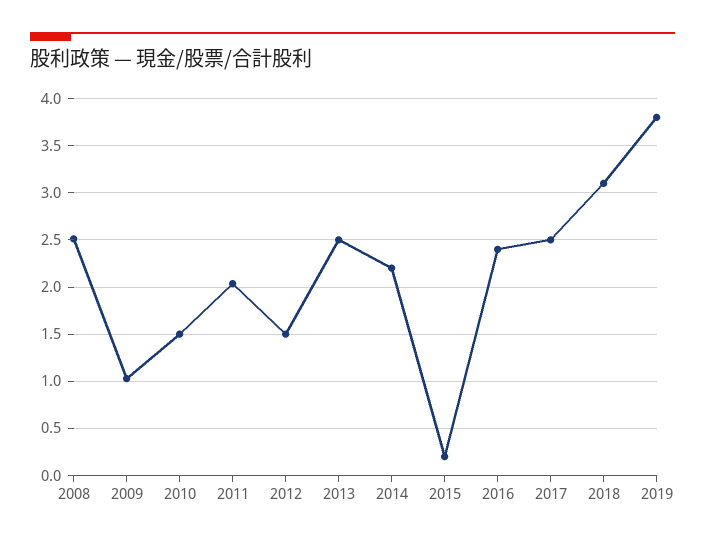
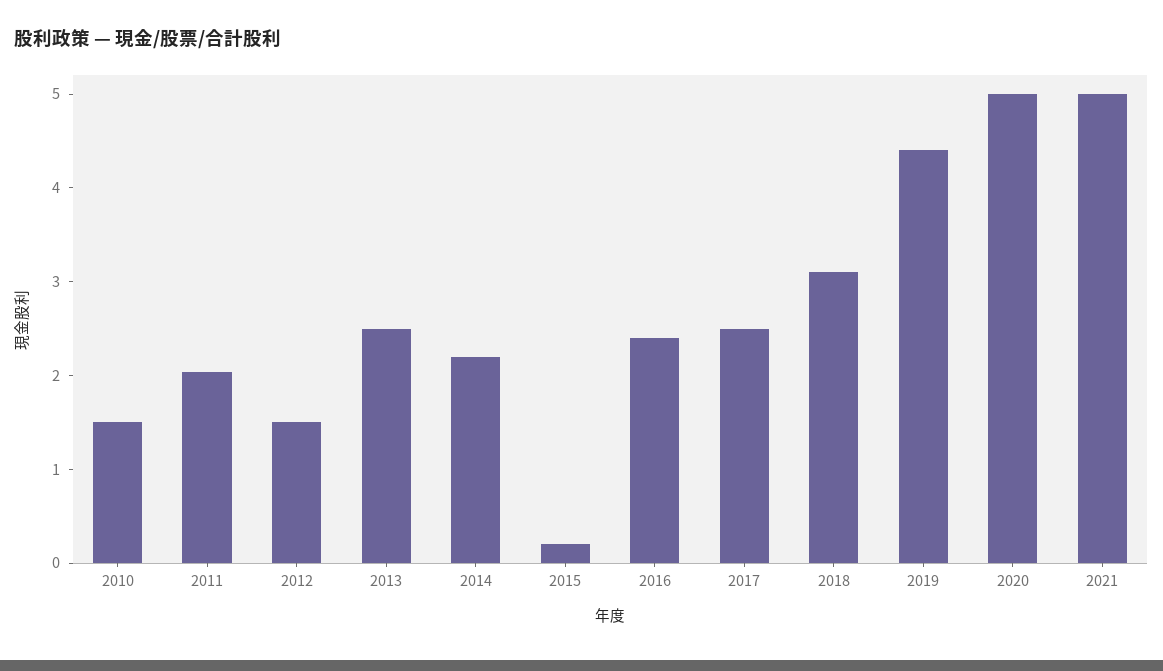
2008: 2.5 -> none
2009: 1 -> none
2019: 3.8 -> 4.4
2020: none -> 5
2021: none -> 5

